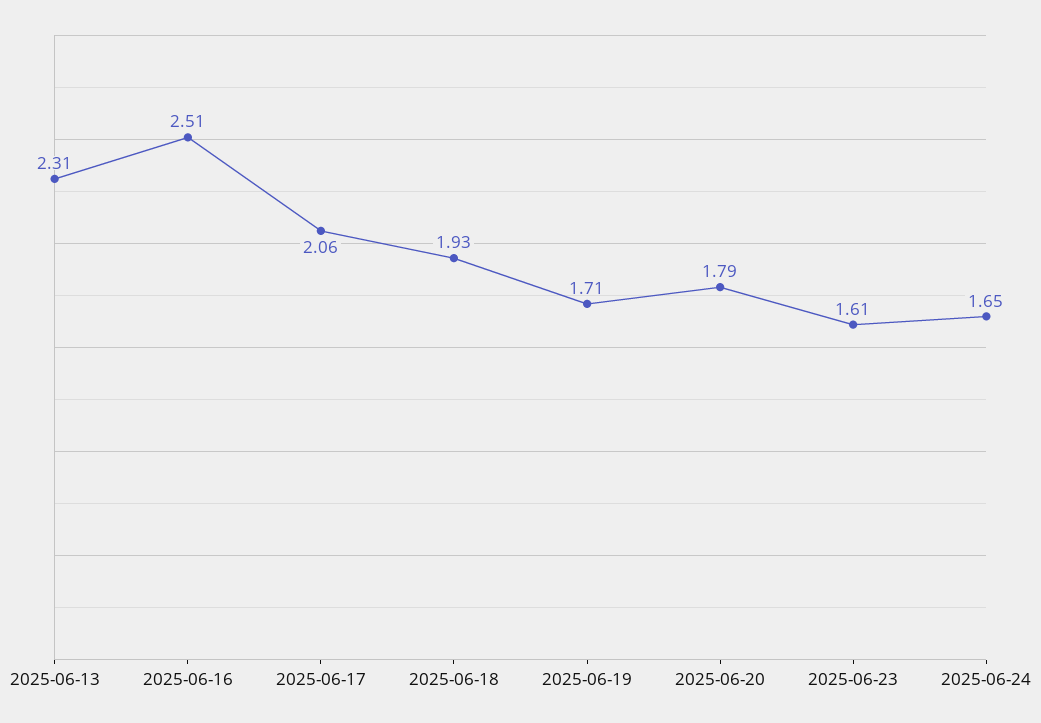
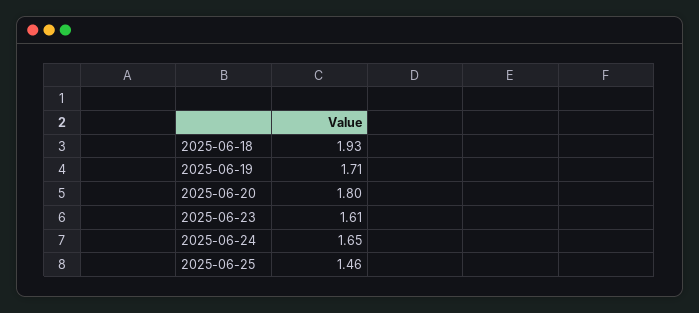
2025-06-13: 2.31 -> none
2025-06-16: 2.51 -> none
2025-06-17: 2.06 -> none
2025-06-20: 1.79 -> 1.8
2025-06-25: none -> 1.46

